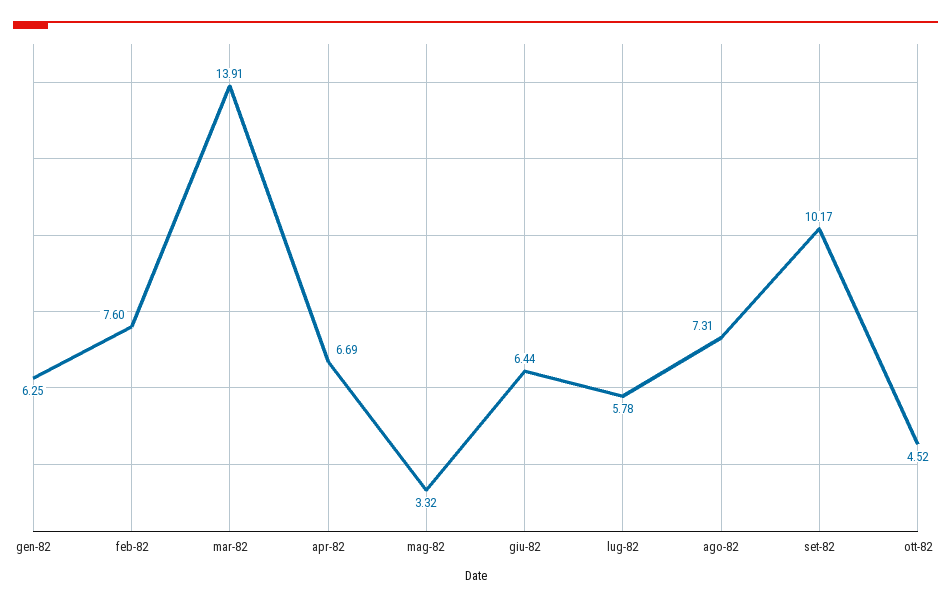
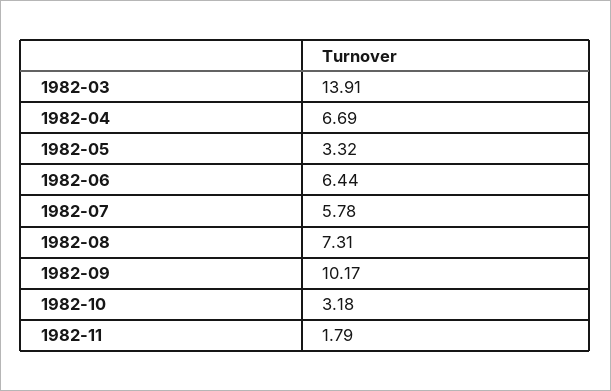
gen-82: 6.25 -> none
feb-82: 7.6 -> none
ott-82: 4.52 -> 3.18
1982-11: none -> 1.79

